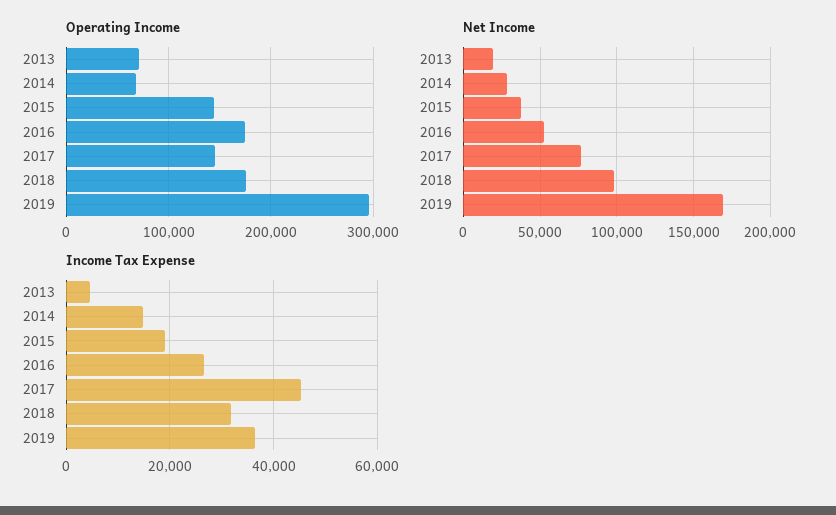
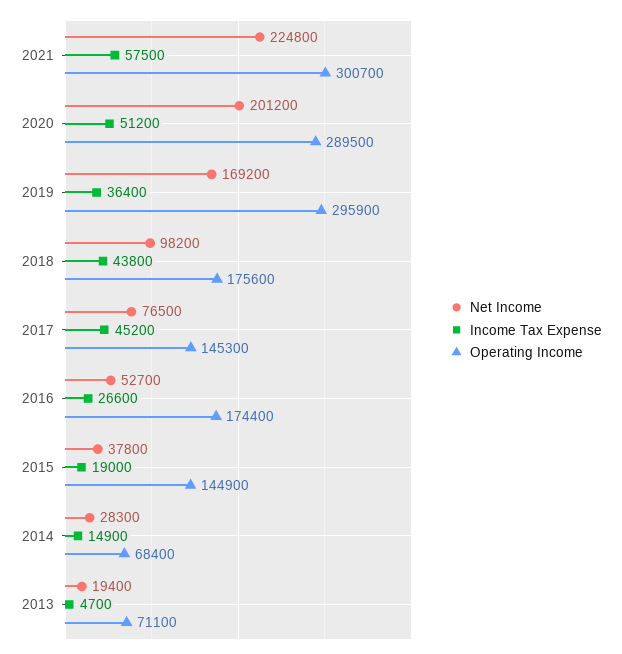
Income Tax Expense, 2018: 32000 -> 43800
Net Income, 2021: none -> 224800
Income Tax Expense, 2021: none -> 57500
Operating Income, 2021: none -> 300700
Net Income, 2020: none -> 201200
Income Tax Expense, 2020: none -> 51200
Operating Income, 2020: none -> 289500

